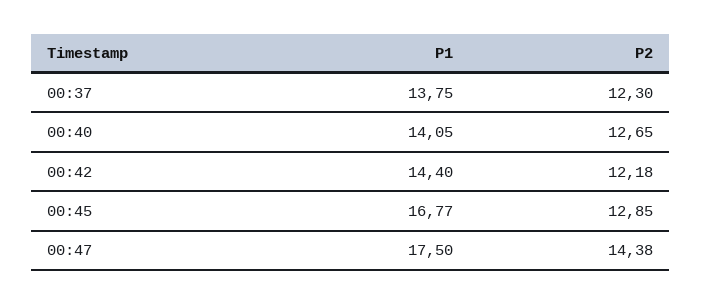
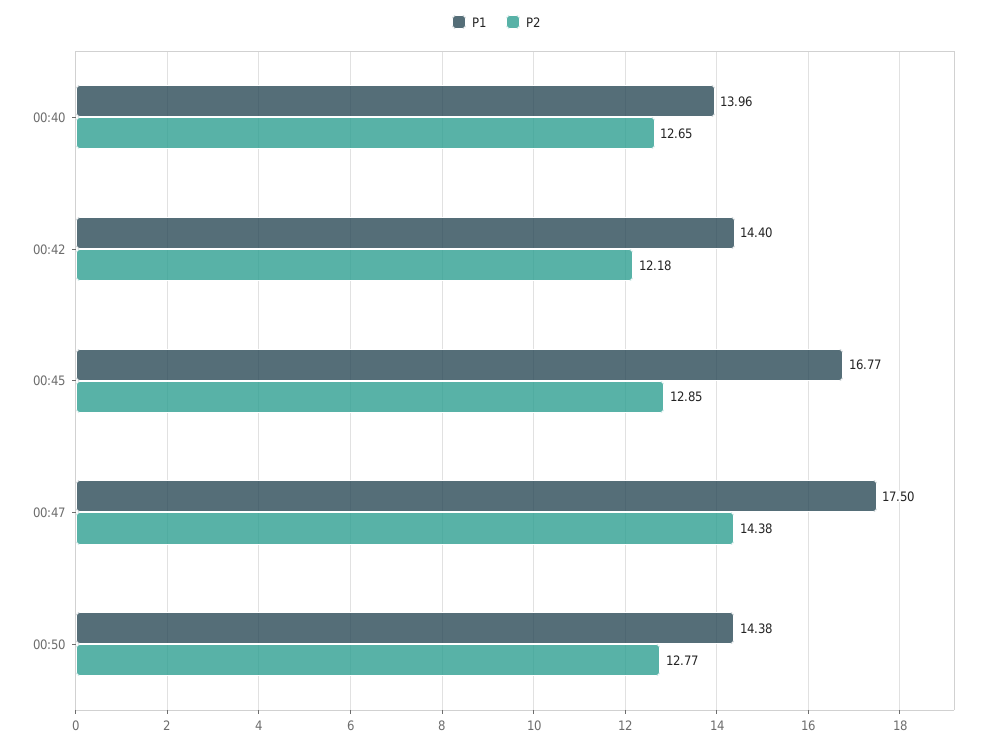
P1, 00:37: 13.75 -> none
P2, 00:37: 12.3 -> none
P1, 00:40: 14.05 -> 13.96
P1, 00:50: none -> 14.38
P2, 00:50: none -> 12.77

